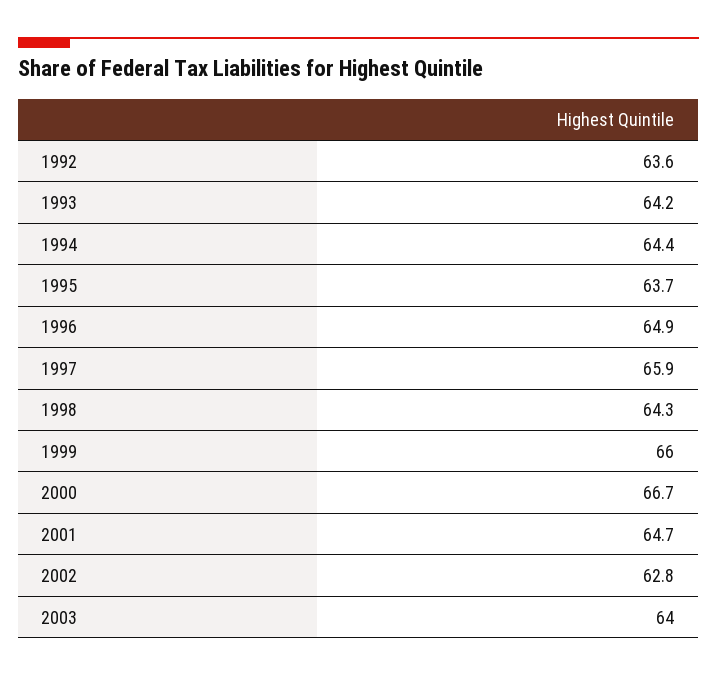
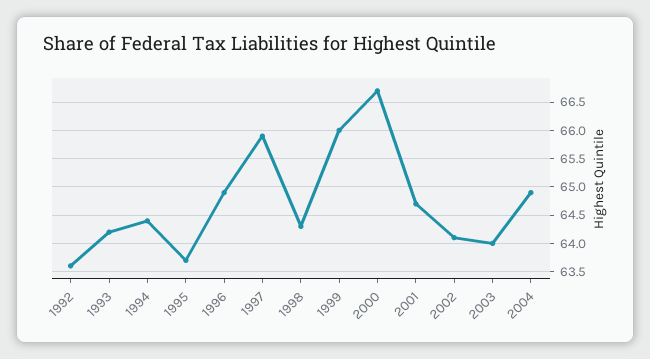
2002: 62.8 -> 64
2004: none -> 65

